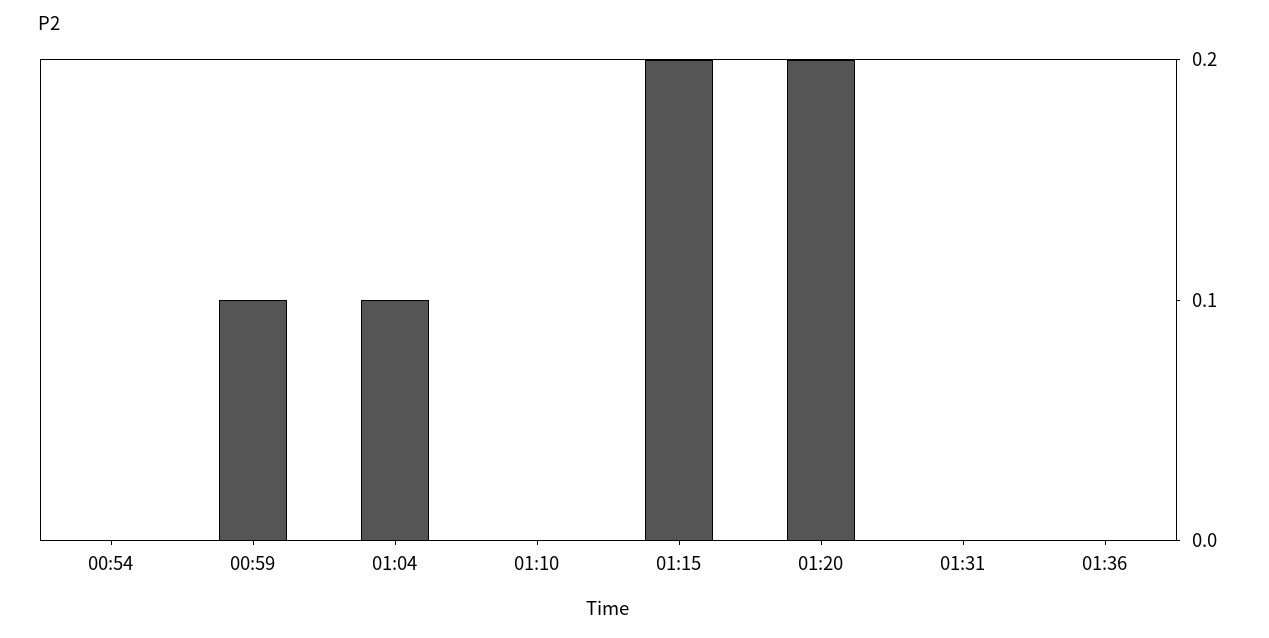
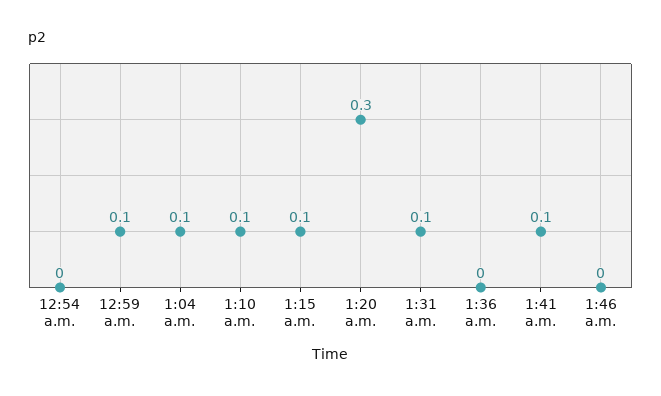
01:10: 0 -> 0.1
01:15: 0.2 -> 0.1
01:20: 0.2 -> 0.3
01:31: 0 -> 0.1
1:41 a.m.: none -> 0.1
1:46 a.m.: none -> 0

